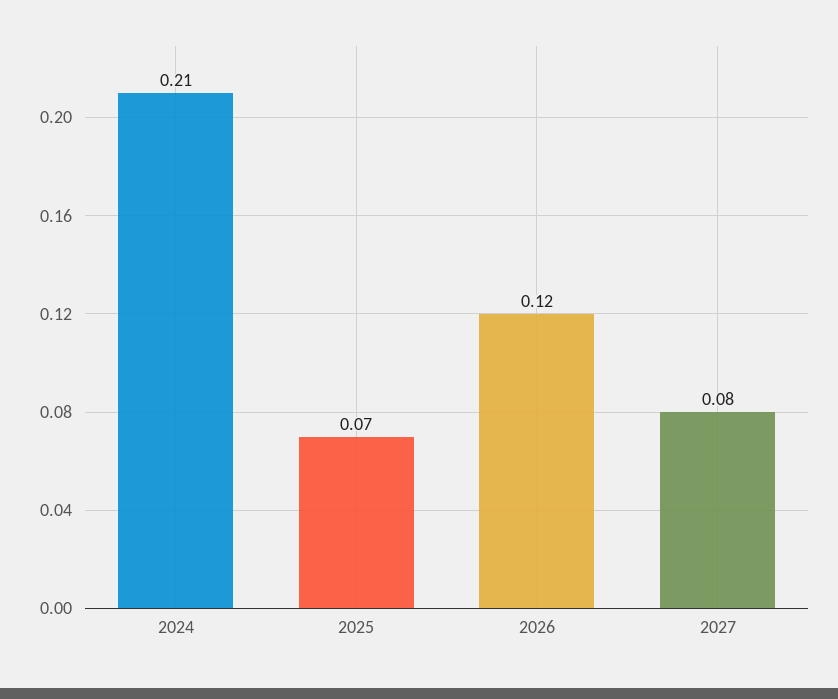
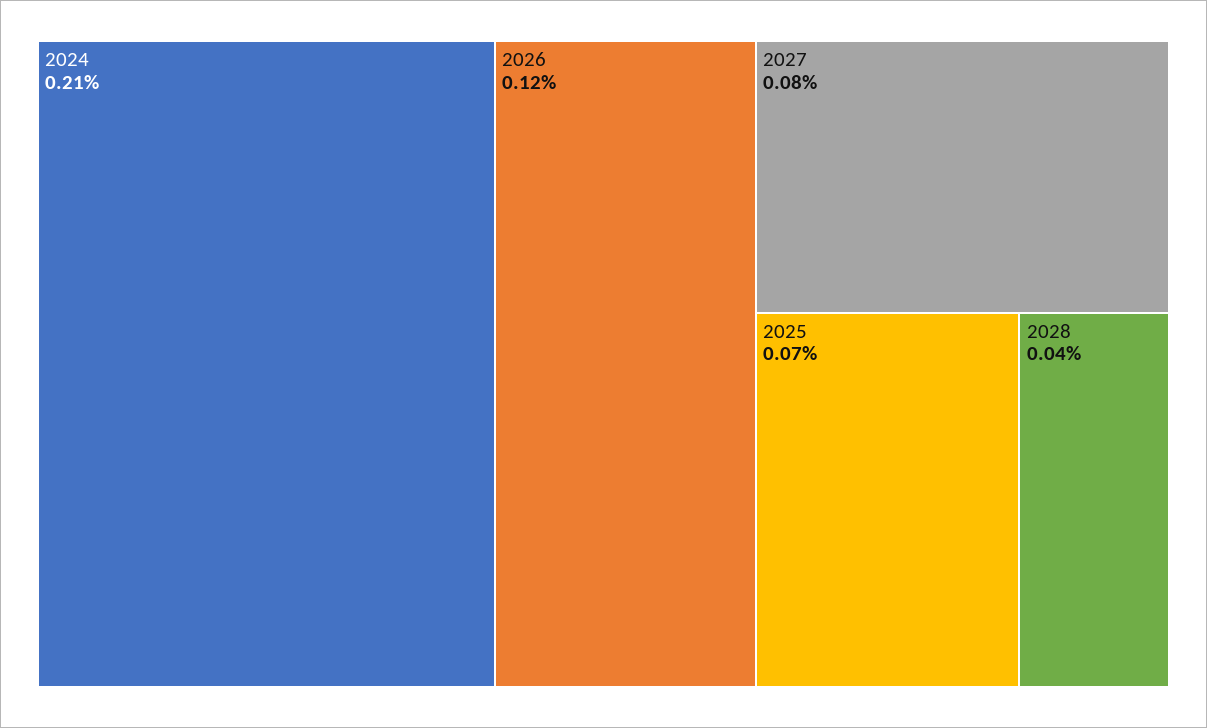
2028: none -> 0.04

